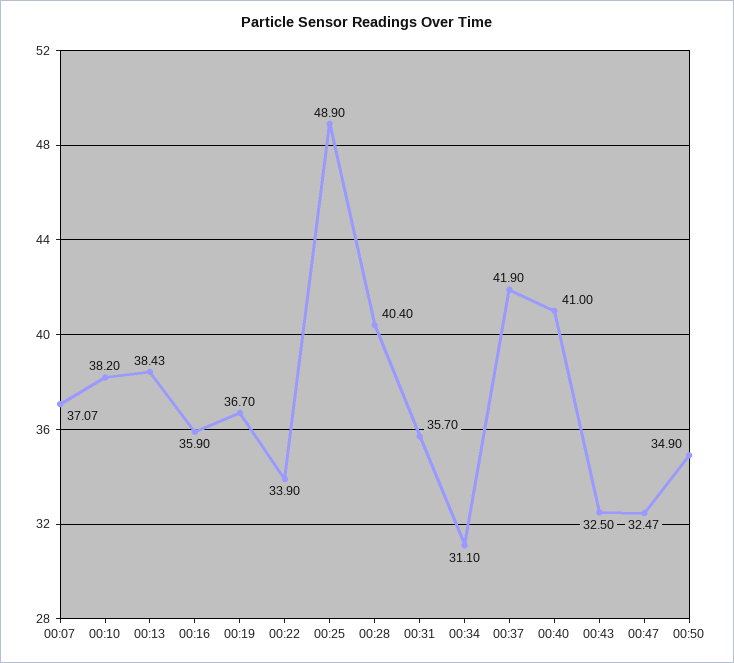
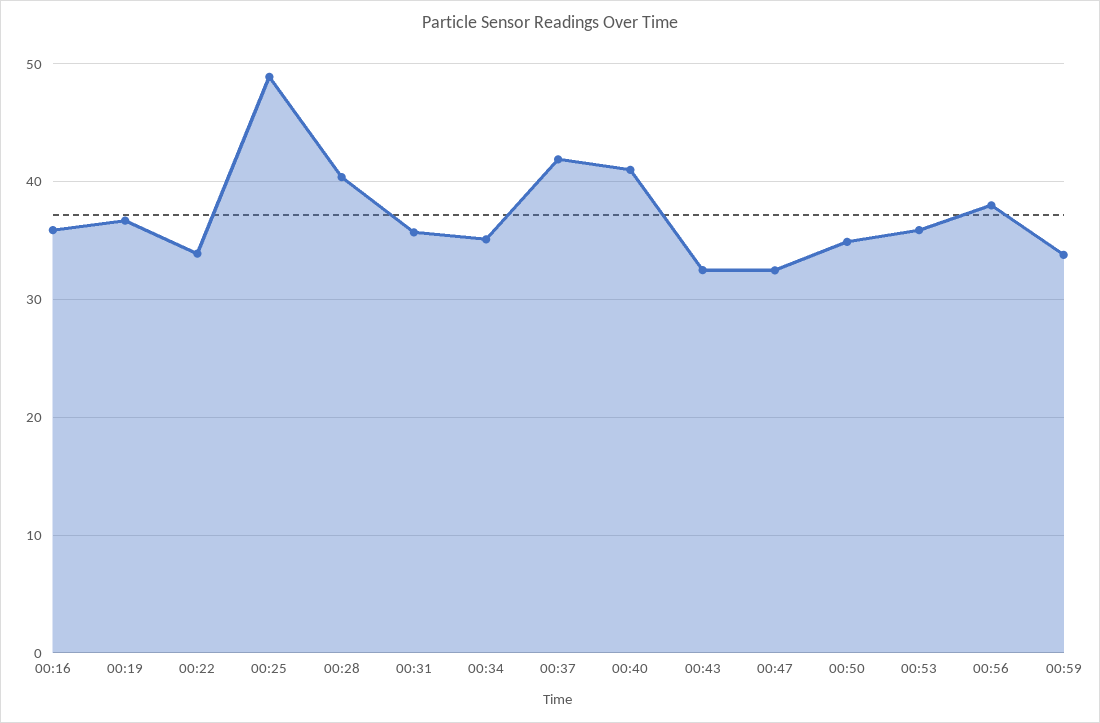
00:07: 37.07 -> none
00:10: 38.2 -> none
00:13: 38.43 -> none
00:34: 31.1 -> 35
00:53: none -> 36
00:56: none -> 38
00:59: none -> 34

